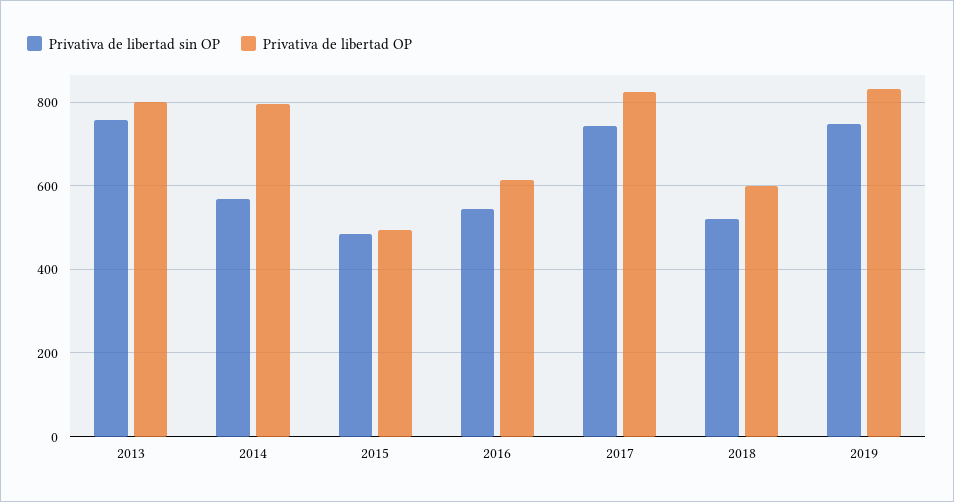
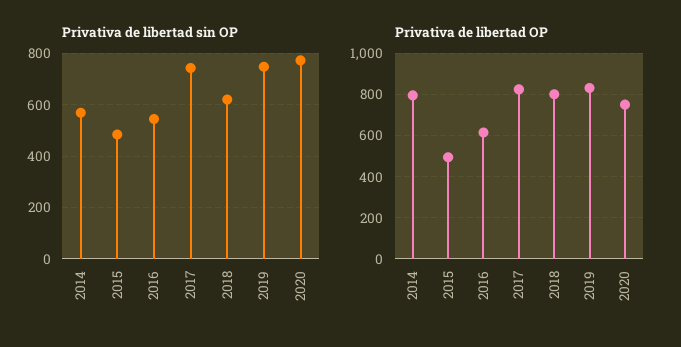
Privativa de libertad sin OP, 2013: 760 -> none
Privativa de libertad OP, 2013: 800 -> none
Privativa de libertad sin OP, 2018: 520 -> 625
Privativa de libertad OP, 2018: 600 -> 800
Privativa de libertad sin OP, 2020: none -> 775
Privativa de libertad OP, 2020: none -> 750

